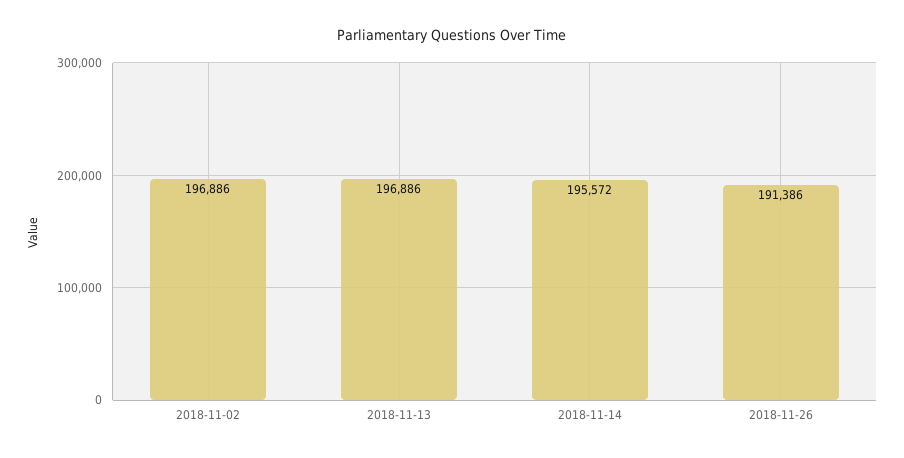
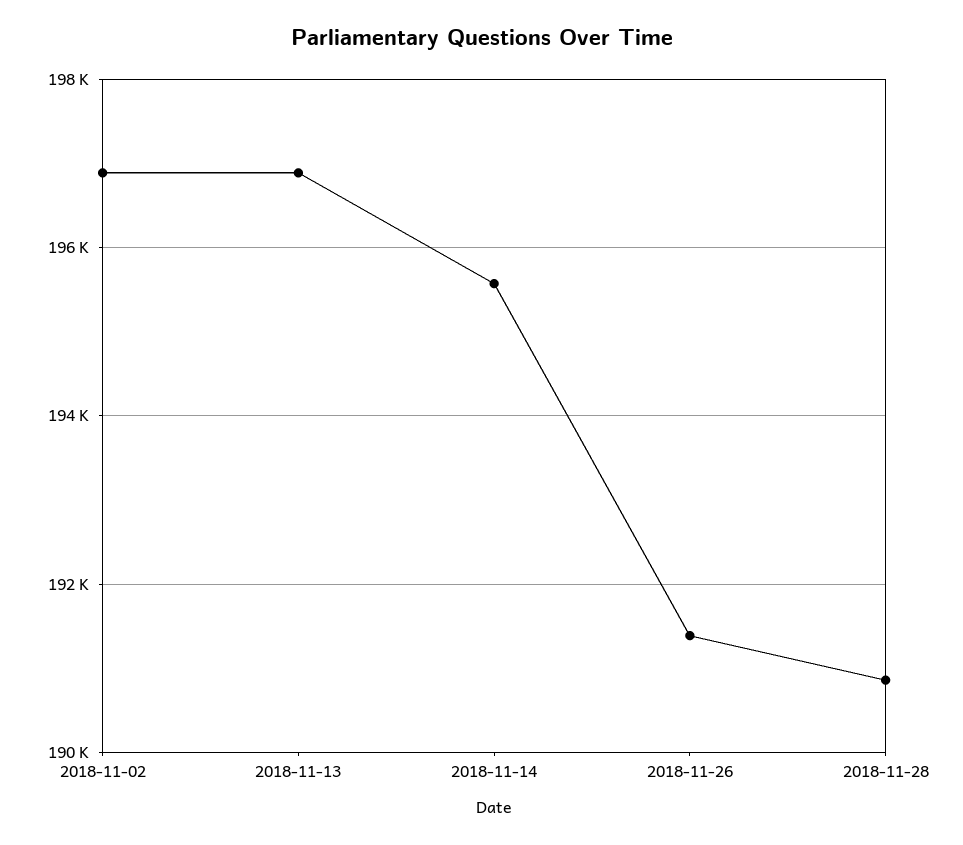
2018-11-28: none -> 190800

